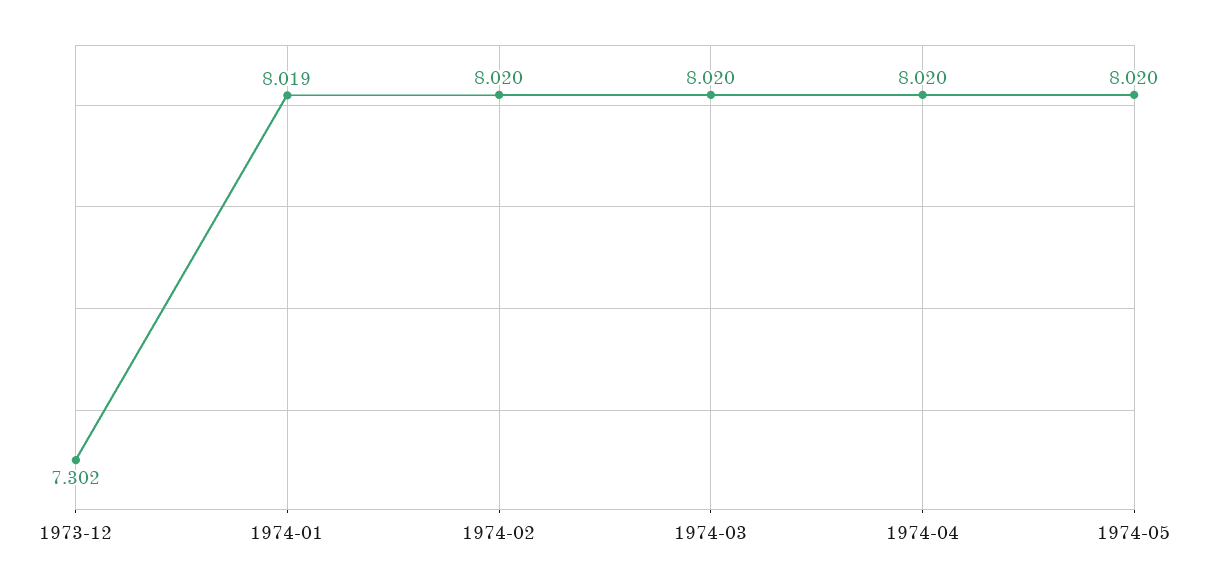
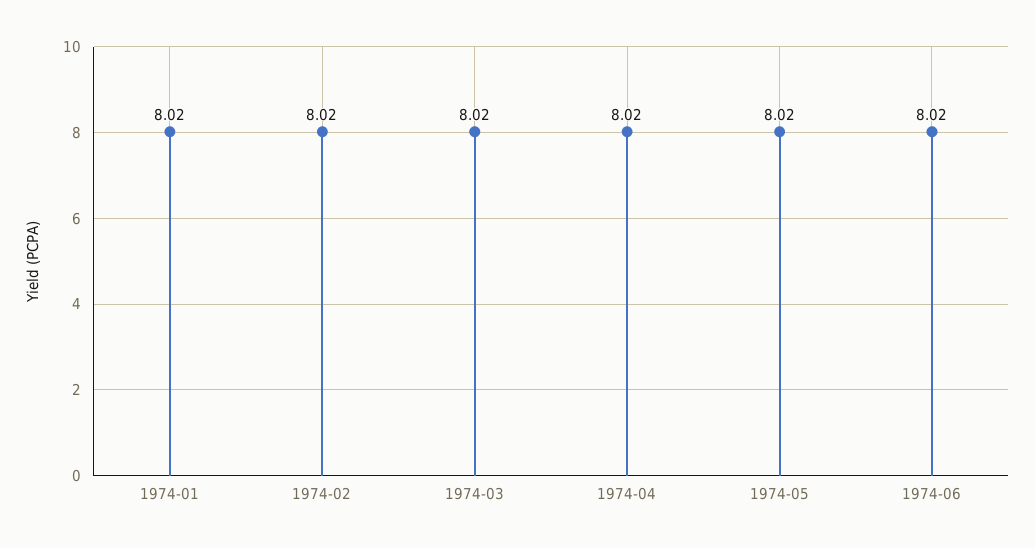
1973-12: 7.302 -> none
1974-01: 8.019 -> 8.02
1974-06: none -> 8.02

